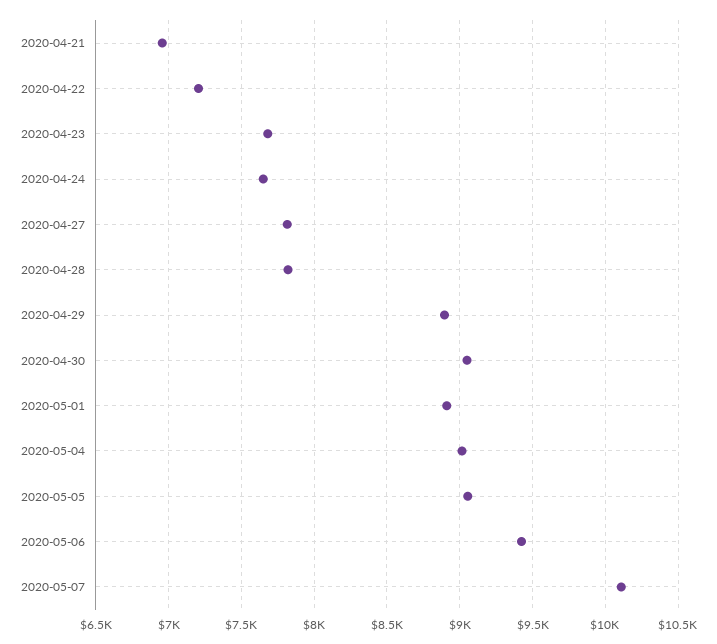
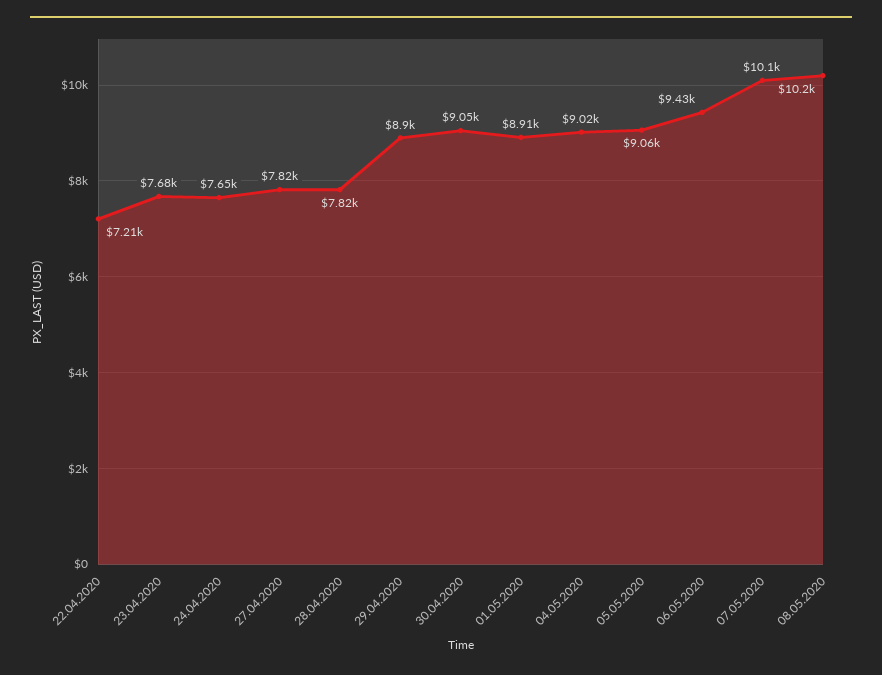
2020-04-21: 6950 -> none
08.05.2020: none -> 10200

